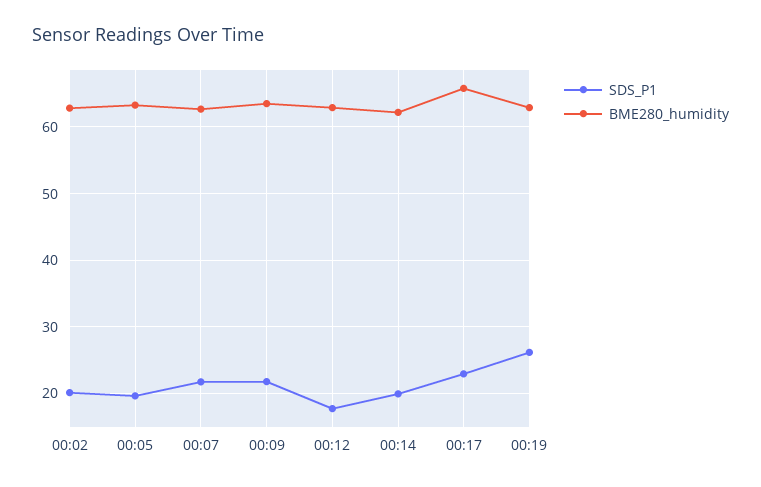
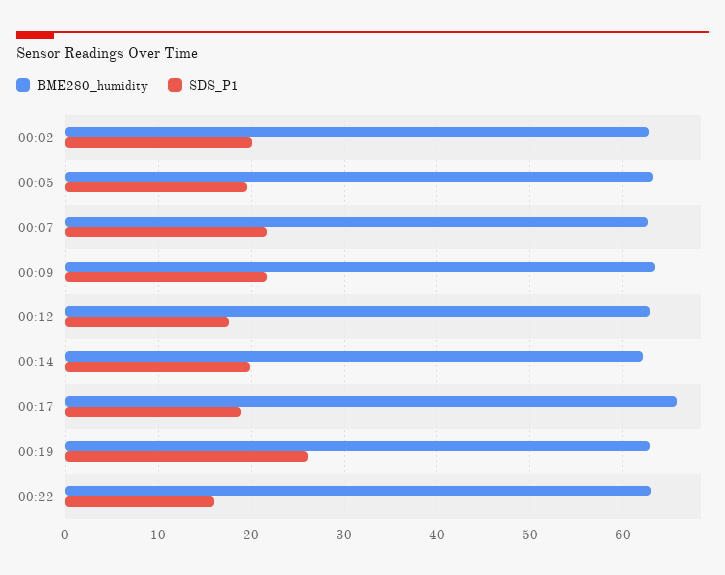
SDS_P1, 00:17: 23 -> 19
BME280_humidity, 00:22: none -> 63
SDS_P1, 00:22: none -> 16

